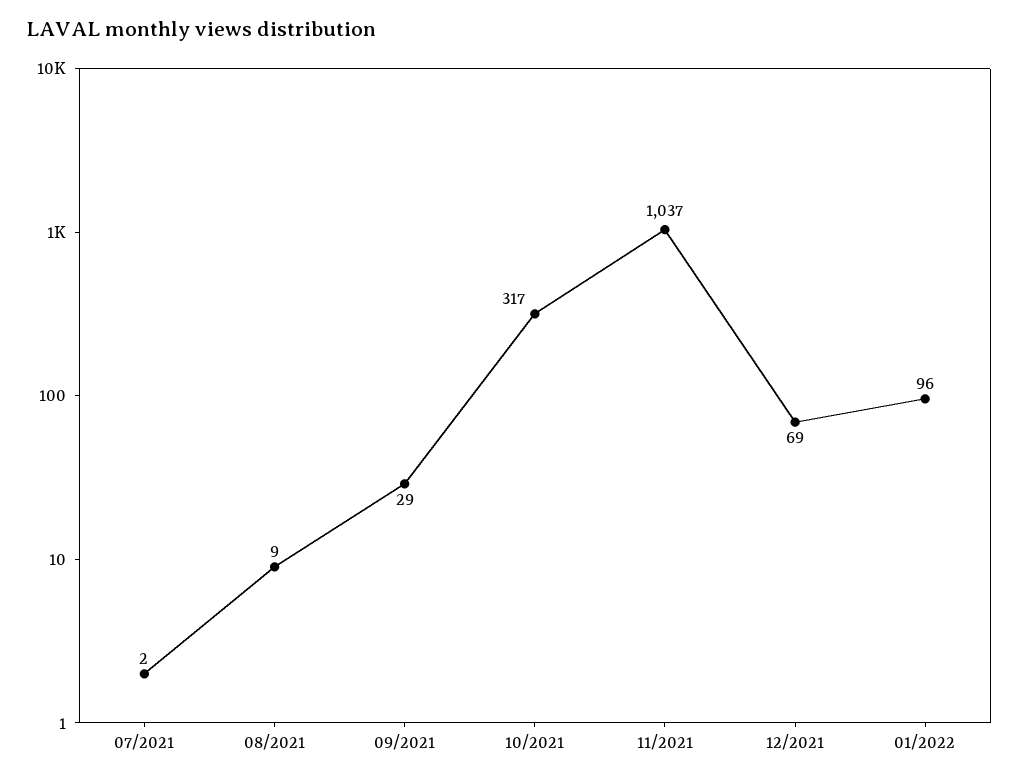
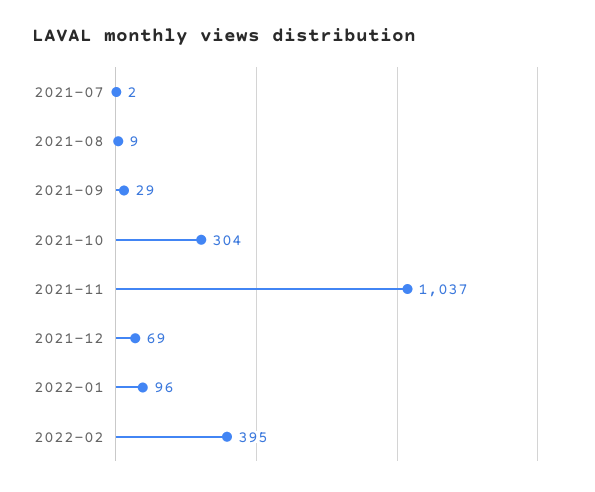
10/2021: 317 -> 304
2022-02: none -> 395

